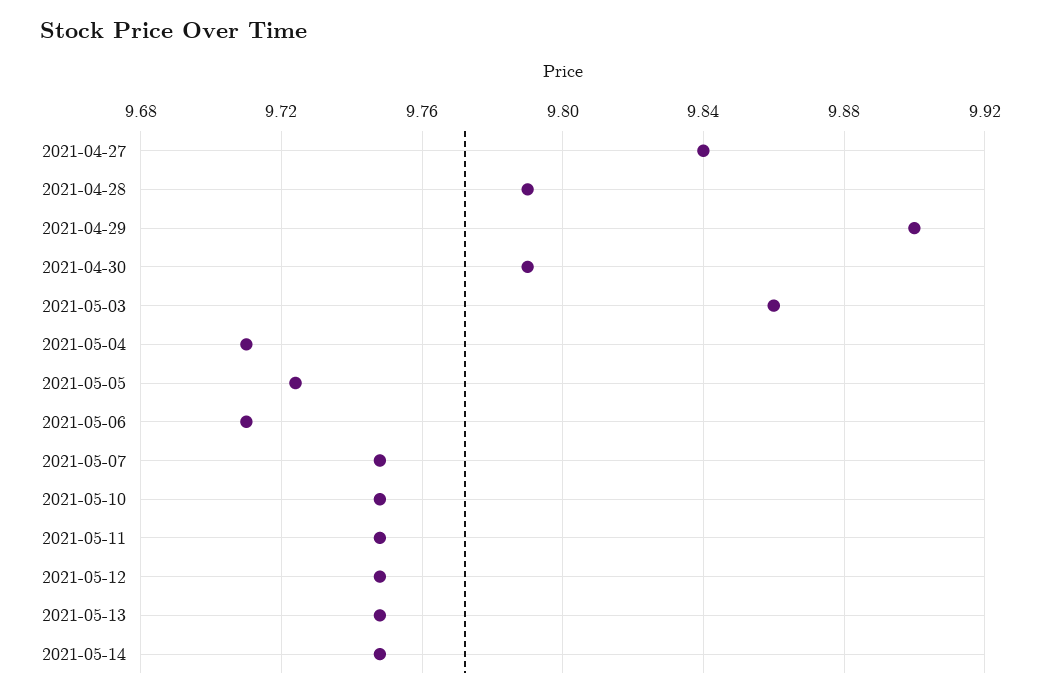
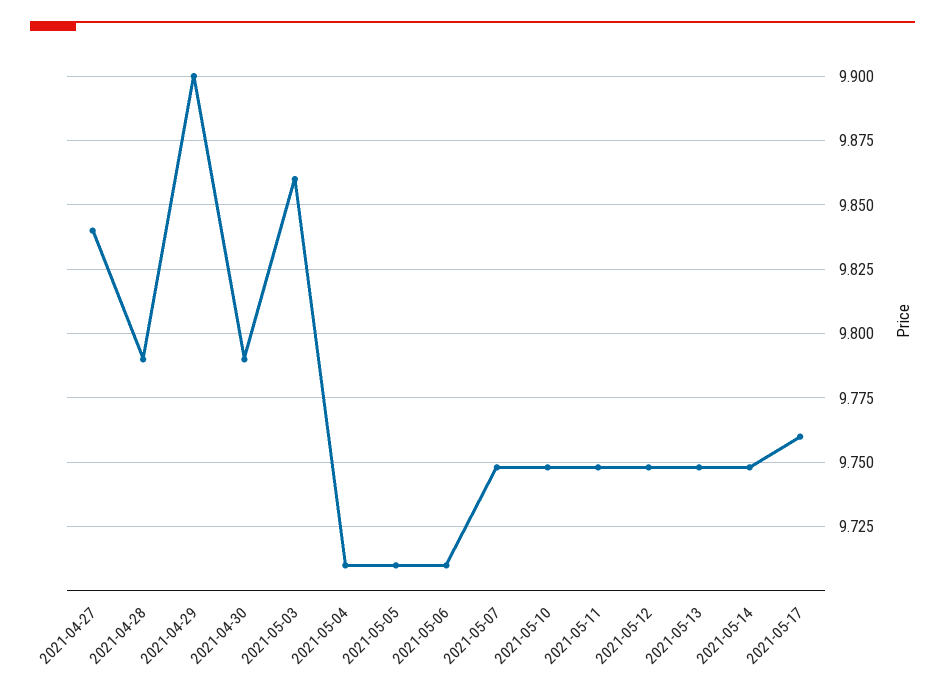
2021-05-05: 9.725 -> 9.71
2021-05-17: none -> 9.76

